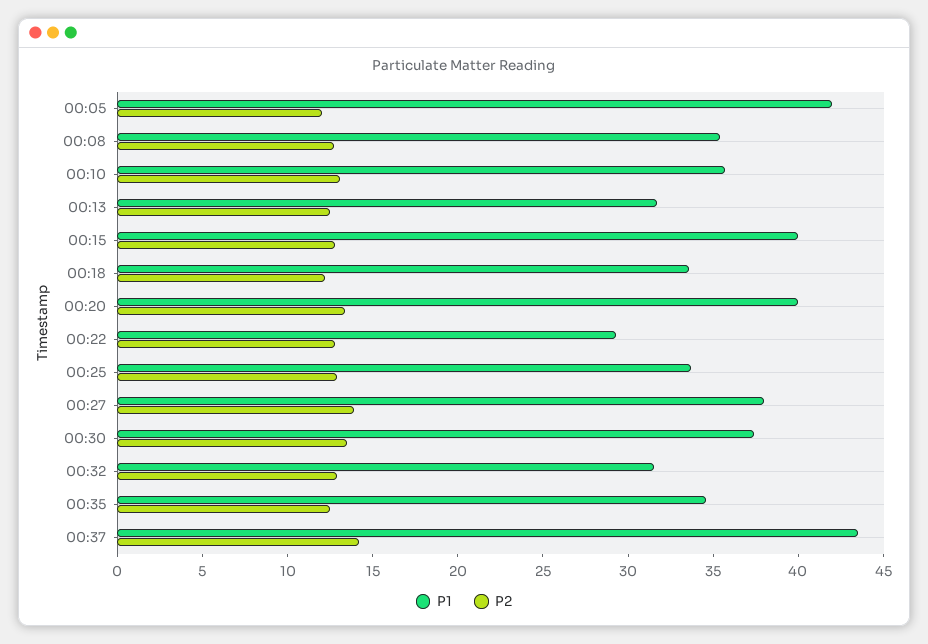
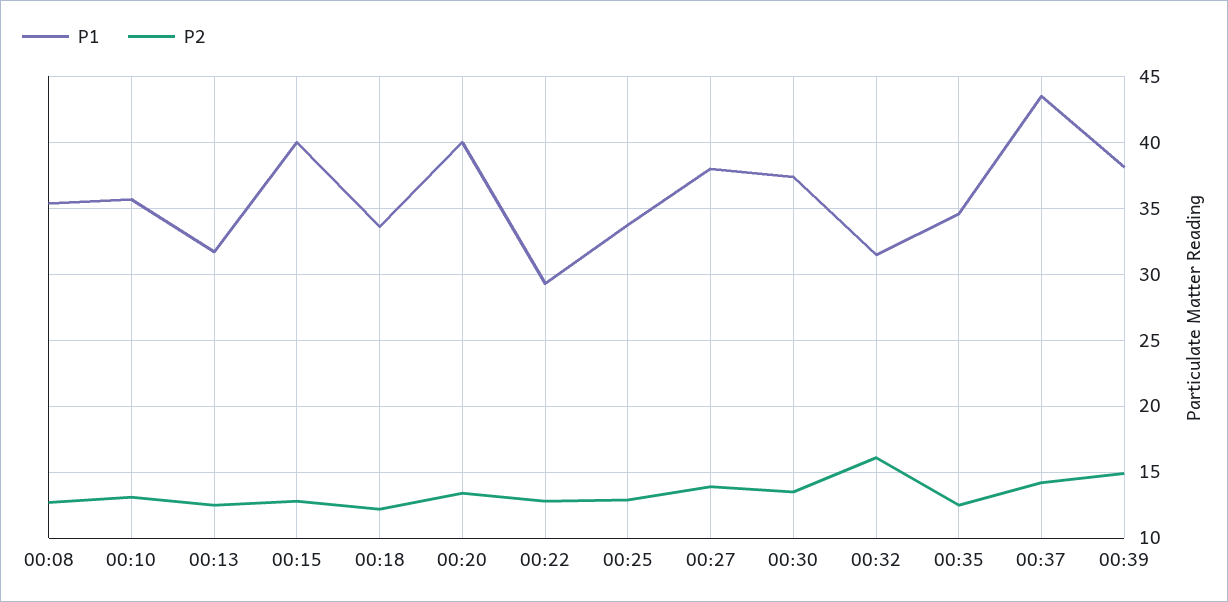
P1, 00:05: 42 -> none
P2, 00:05: 12 -> none
P2, 00:32: 13 -> 16
P1, 00:39: none -> 38
P2, 00:39: none -> 15

